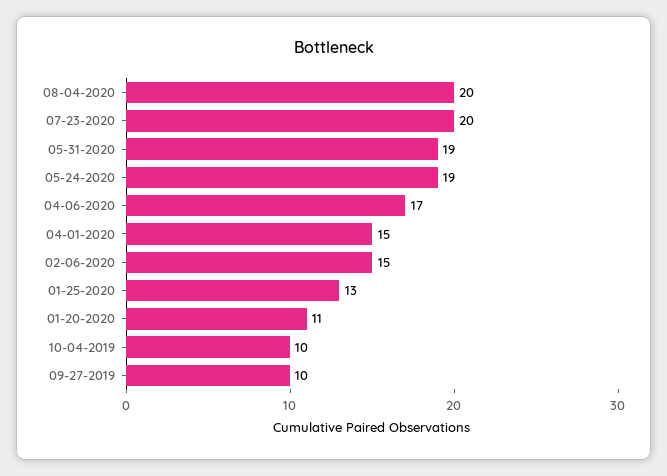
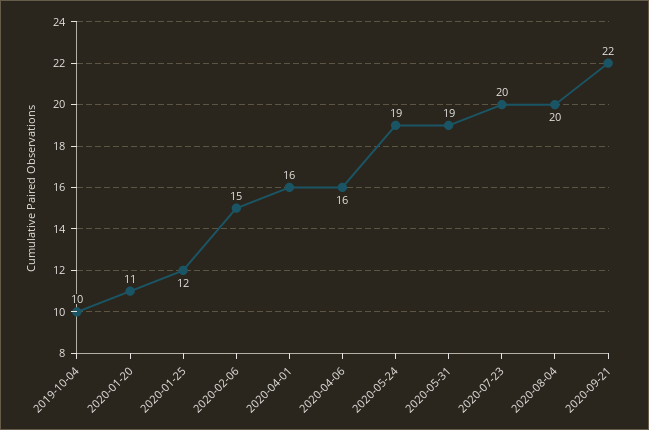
04-06-2020: 17 -> 16
04-01-2020: 15 -> 16
01-25-2020: 13 -> 12
09-27-2019: 10 -> none
2020-09-21: none -> 22

